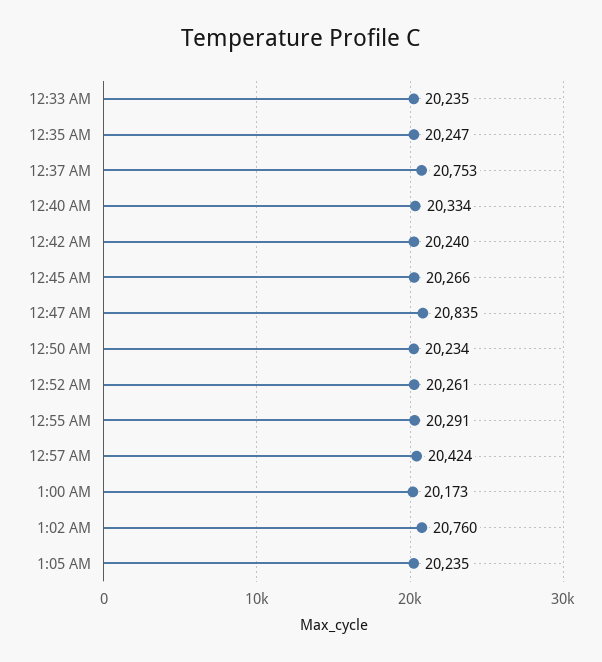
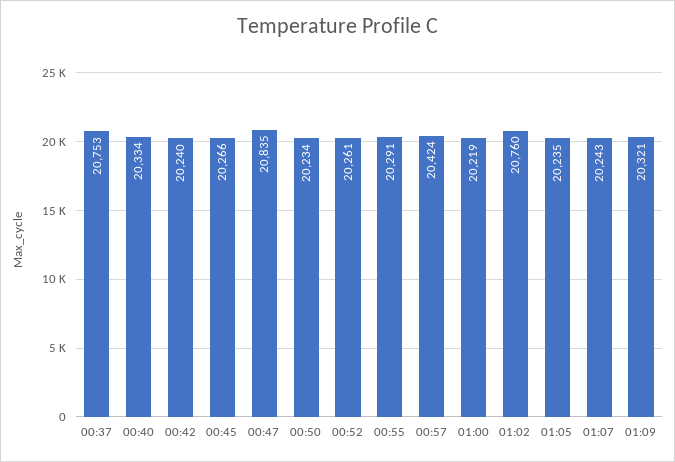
12:33 AM: 20235 -> none
12:35 AM: 20247 -> none
1:00 AM: 20173 -> 20219
01:07: none -> 20243
01:09: none -> 20321

